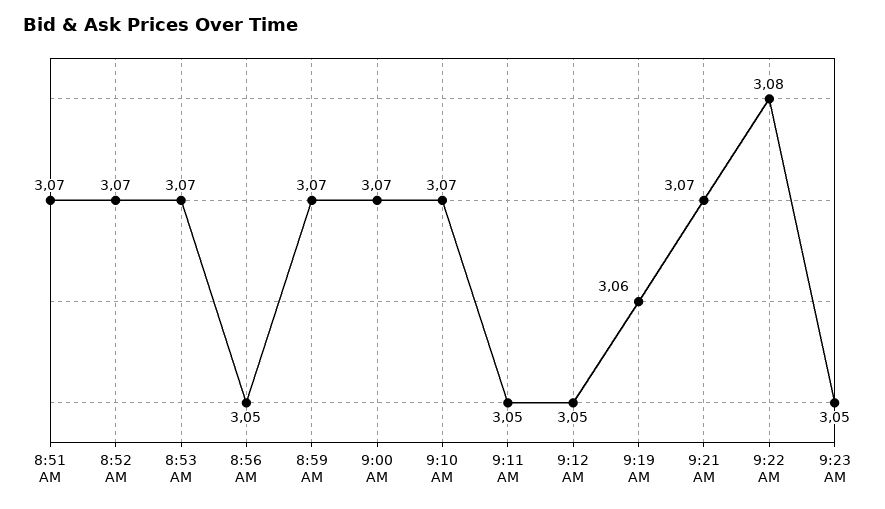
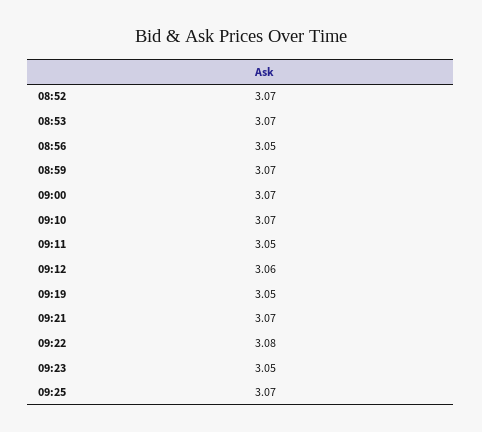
8:51 AM: 3.07 -> none
9:12 AM: 3.05 -> 3.06
9:19 AM: 3.06 -> 3.05
09:25: none -> 3.07

